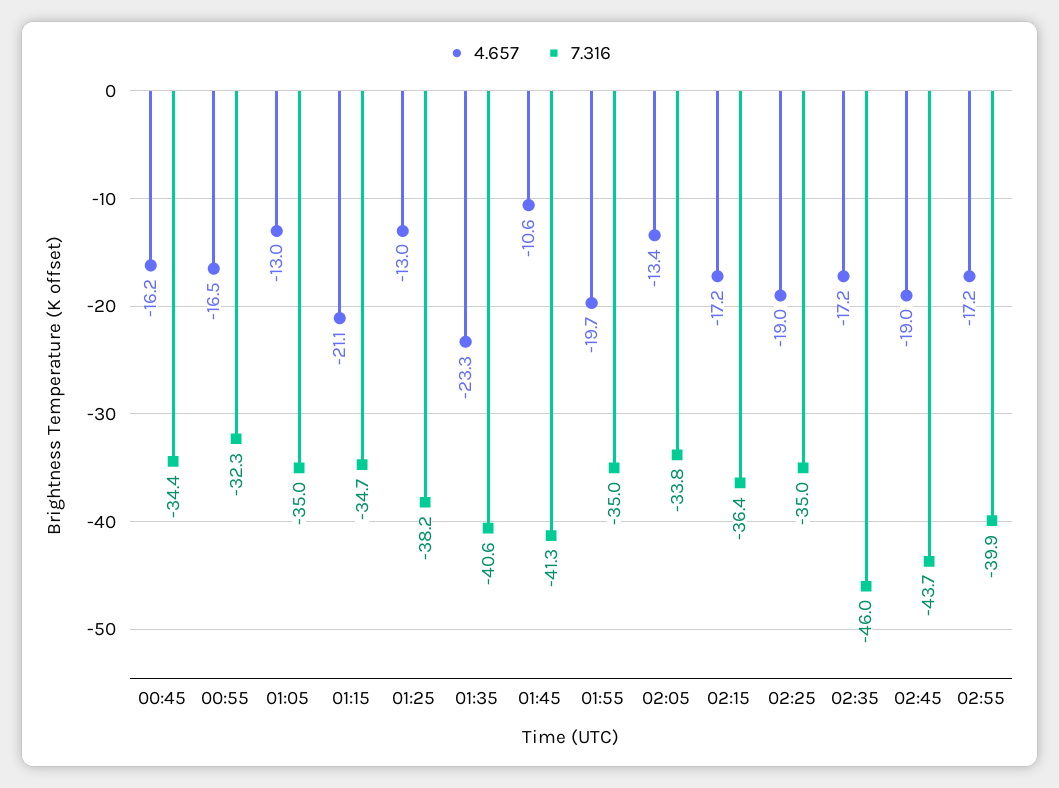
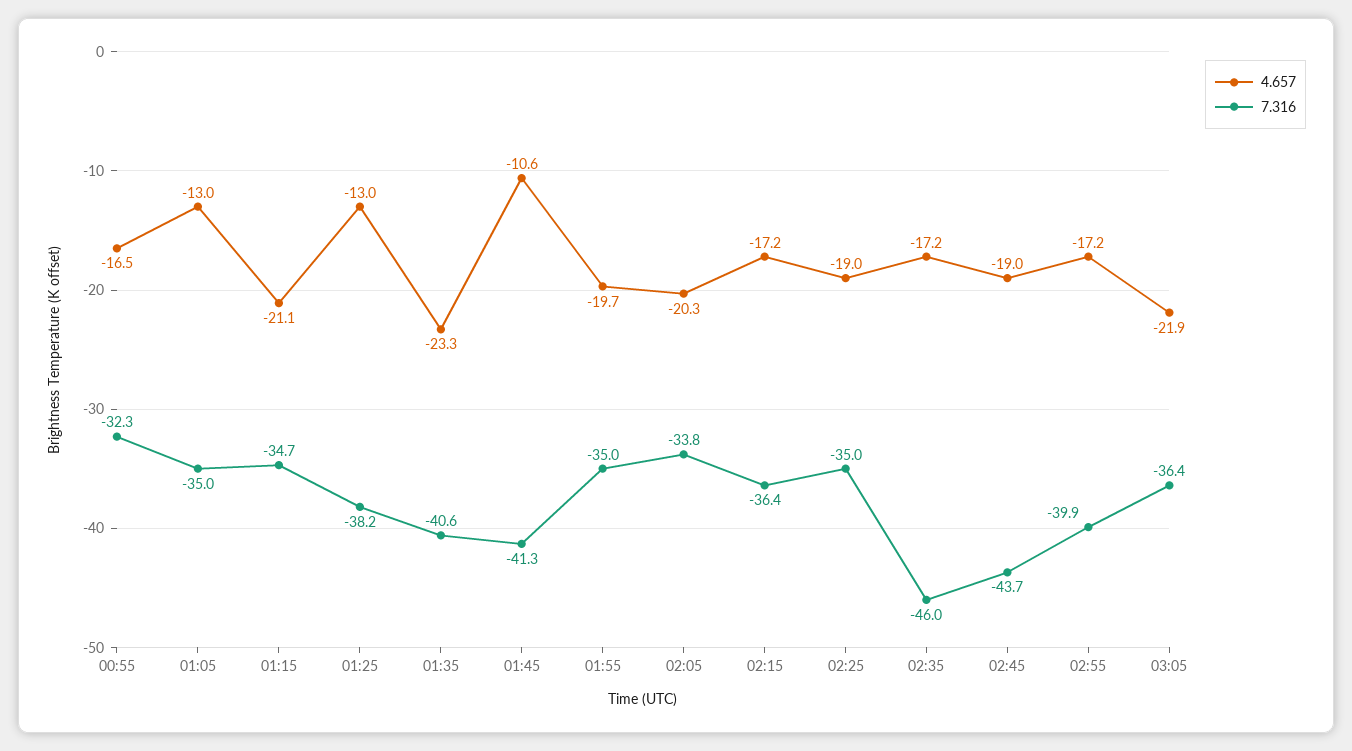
4.657, 00:45: -16.2 -> none
7.316, 00:45: -34.4 -> none
4.657, 02:05: -13.4 -> -20.3
4.657, 03:05: none -> -21.9
7.316, 03:05: none -> -36.4

